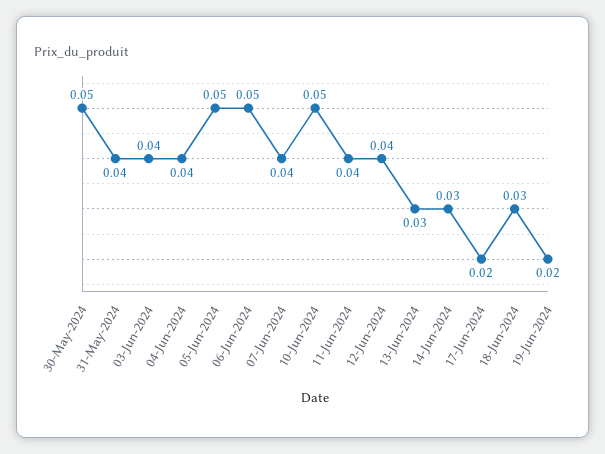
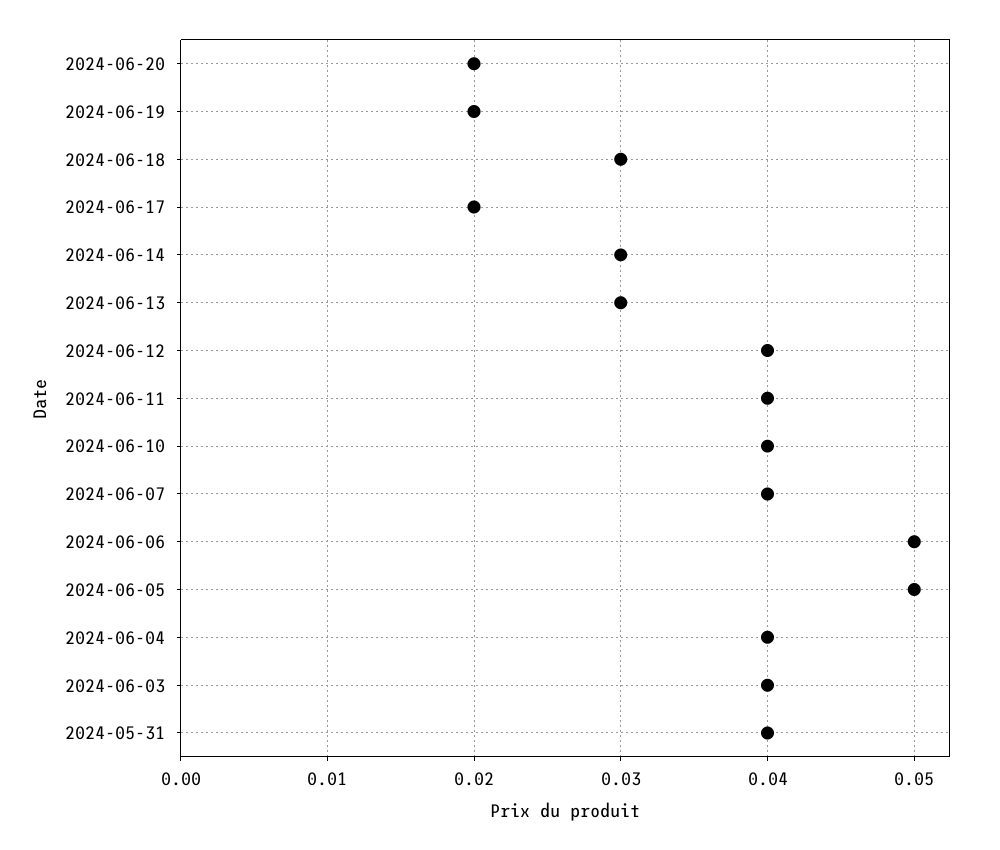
30-May-2024: 0.05 -> none
10-Jun-2024: 0.05 -> 0.04
2024-06-20: none -> 0.02

